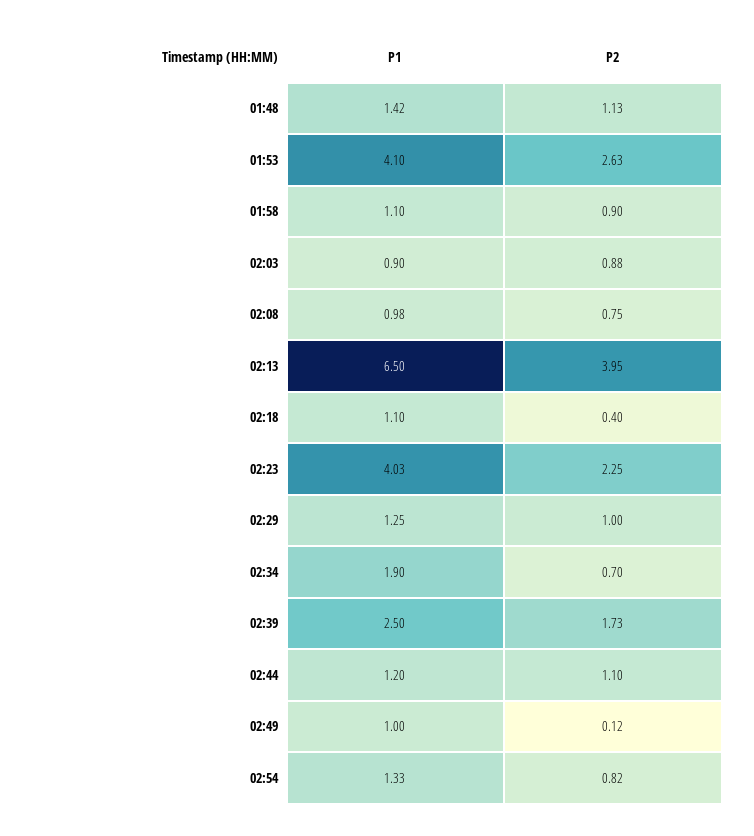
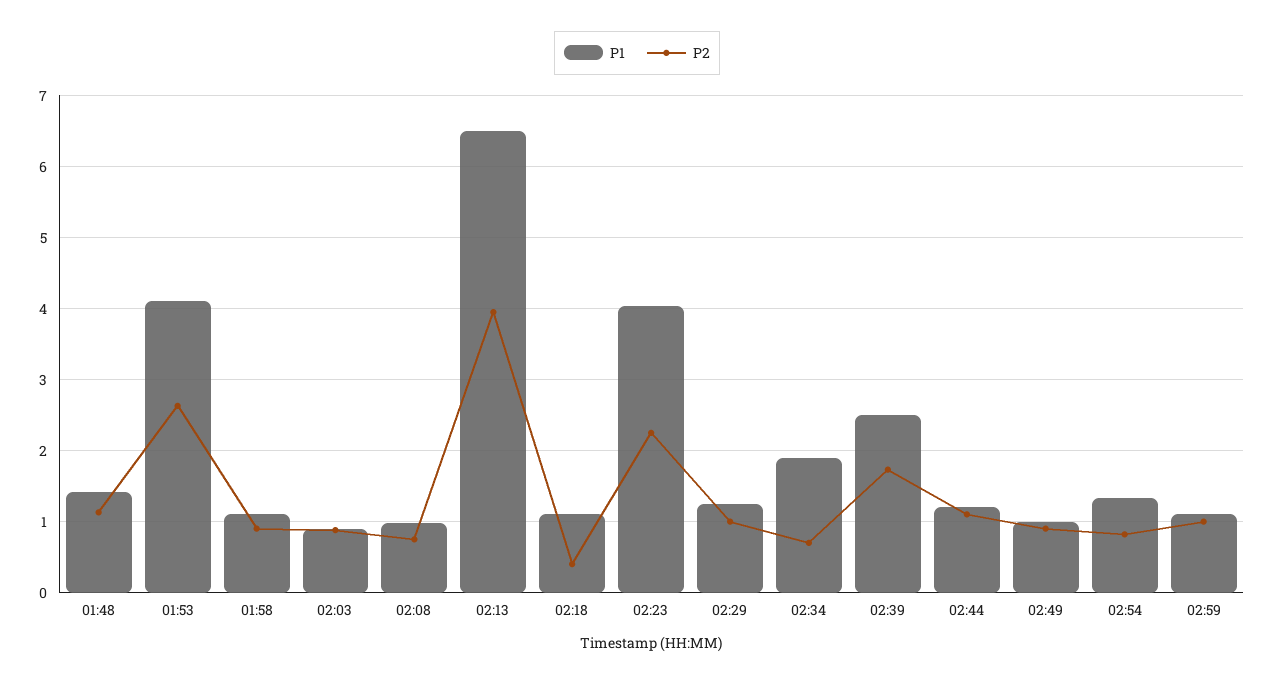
P2, 02:49: 0.12 -> 0.9
P1, 02:59: none -> 1.1
P2, 02:59: none -> 1

